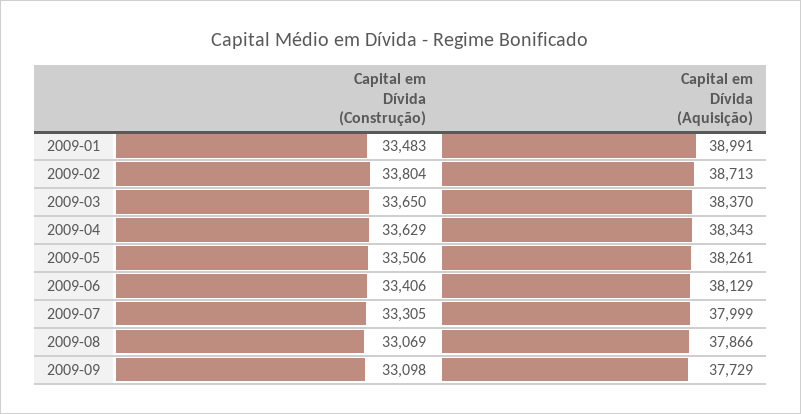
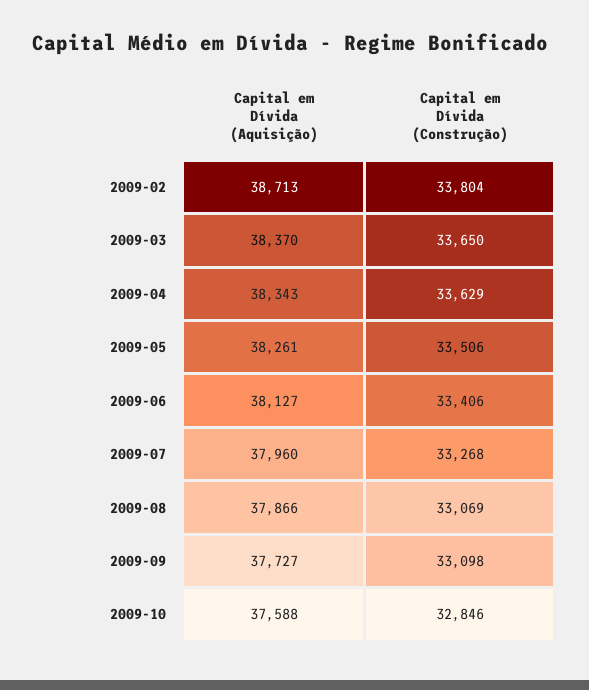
Capital em Dívida (Construção), 2009-01: 33483 -> none
Capital em Dívida (Aquisição), 2009-01: 38991 -> none
Capital em Dívida (Aquisição), 2009-06: 38129 -> 38127
Capital em Dívida (Construção), 2009-07: 33305 -> 33268
Capital em Dívida (Aquisição), 2009-07: 37999 -> 37960
Capital em Dívida (Aquisição), 2009-09: 37729 -> 37727
Capital em Dívida (Aquisição), 2009-10: none -> 37588
Capital em Dívida (Construção), 2009-10: none -> 32846

